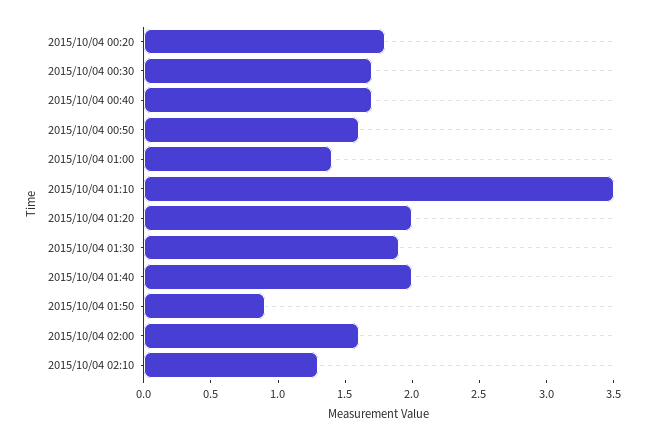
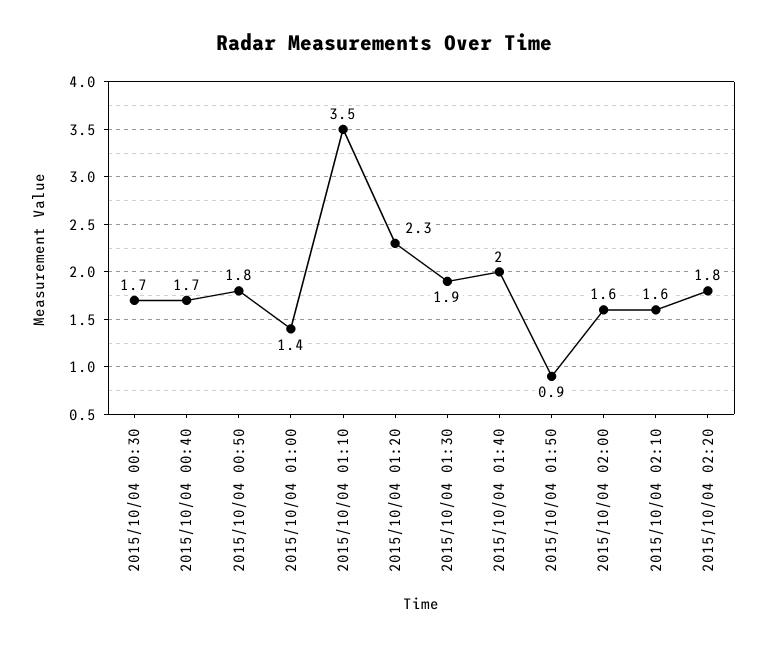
2015/10/04 00:20: 1.8 -> none
2015/10/04 00:50: 1.6 -> 1.8
2015/10/04 01:20: 2 -> 2.3
2015/10/04 02:10: 1.3 -> 1.6
2015/10/04 02:20: none -> 1.8

